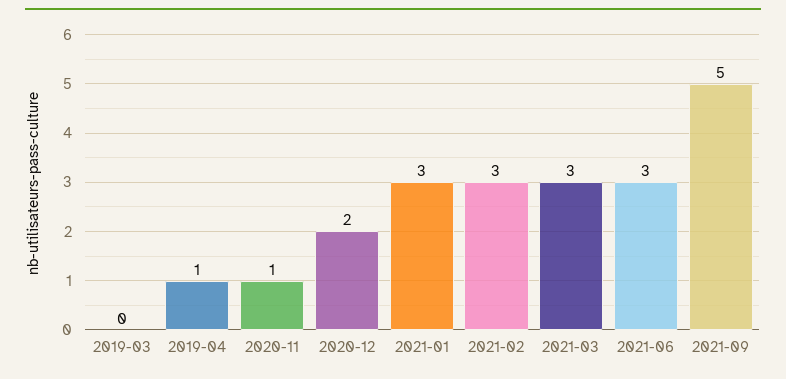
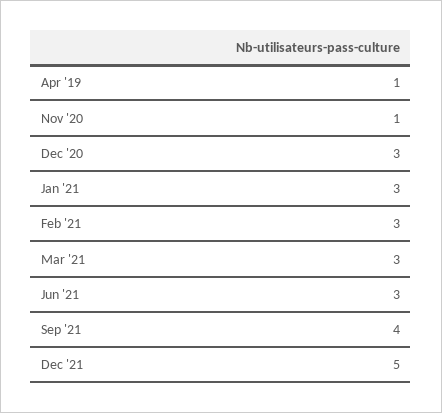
2019-03: 0 -> none
2020-12: 2 -> 3
2021-09: 5 -> 4
Dec '21: none -> 5

